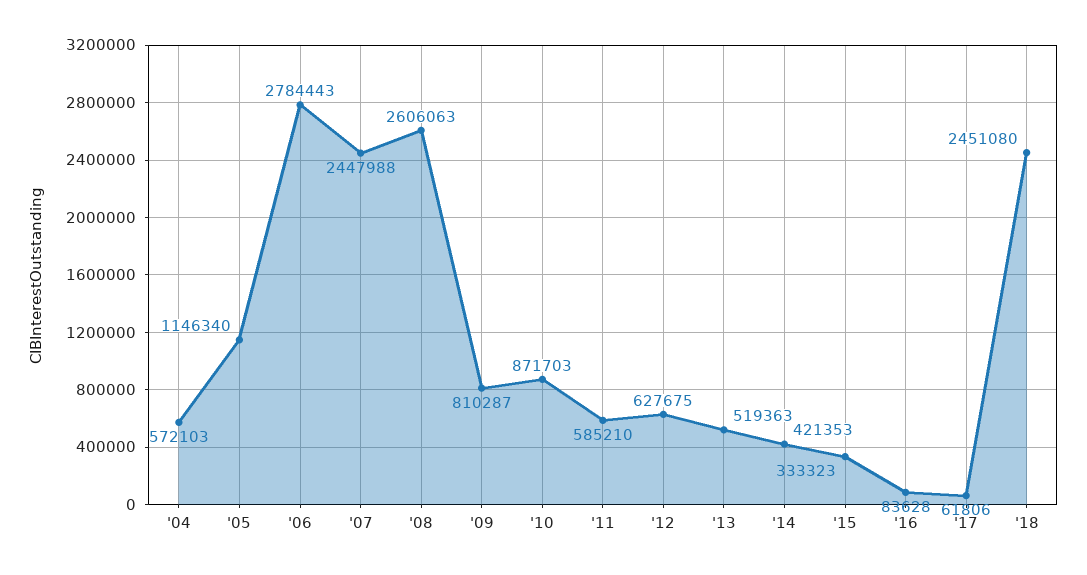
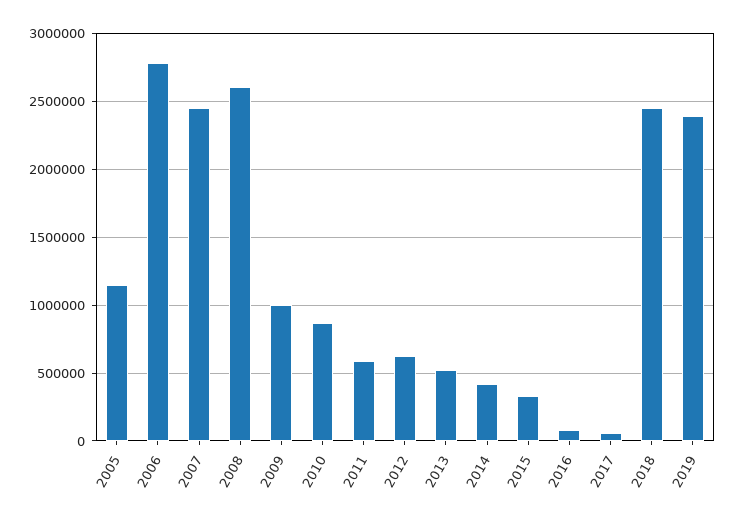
'04: 572103 -> none
'09: 810287 -> 1000000
2019: none -> 2400000

